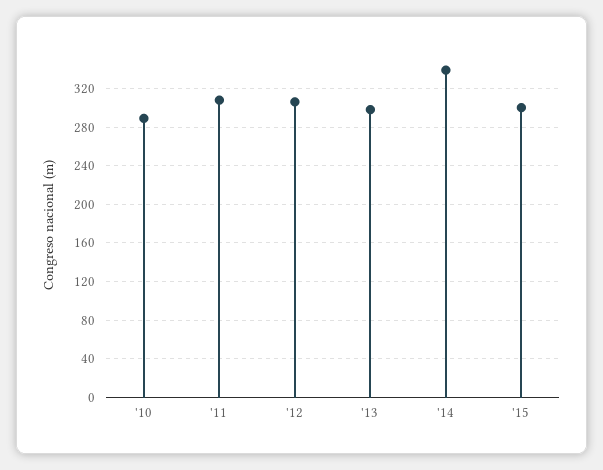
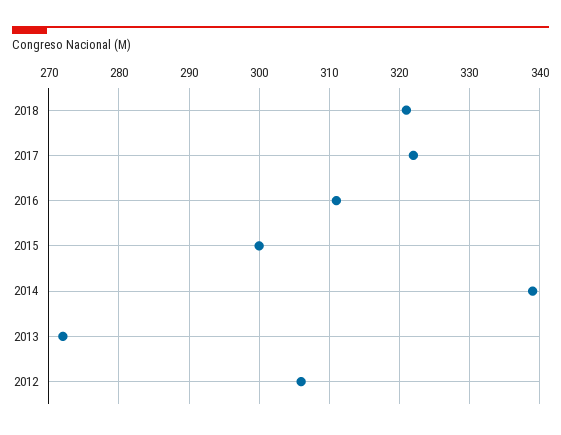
'10: 290 -> none
'11: 310 -> none
'13: 300 -> 272
2018: none -> 321
2017: none -> 322
2016: none -> 311

